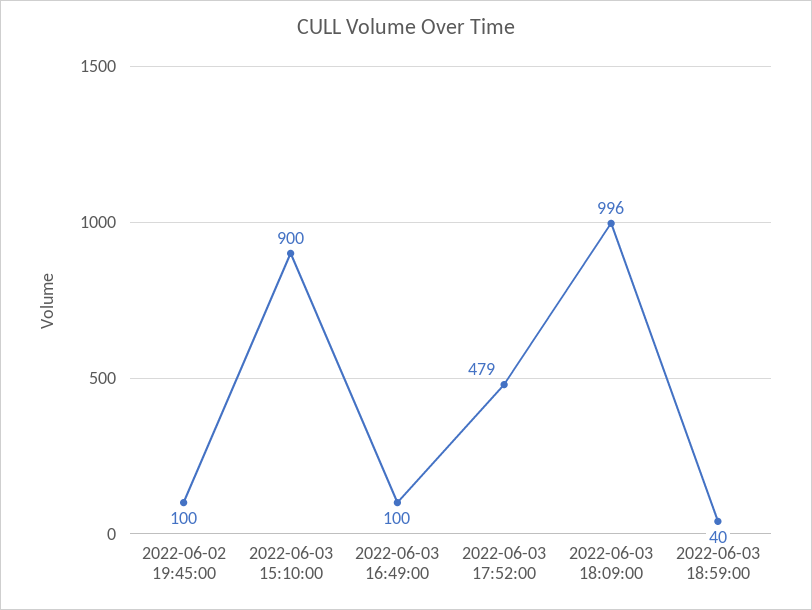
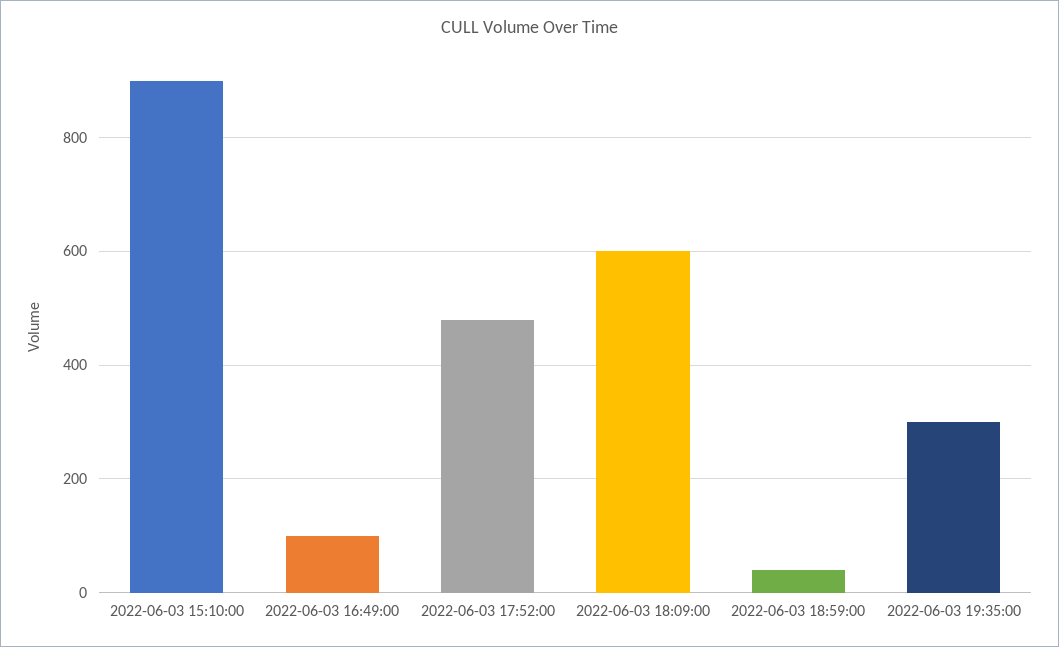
2022-06-02 19:45:00: 100 -> none
2022-06-03 18:09:00: 996 -> 600
2022-06-03 19:35:00: none -> 300

